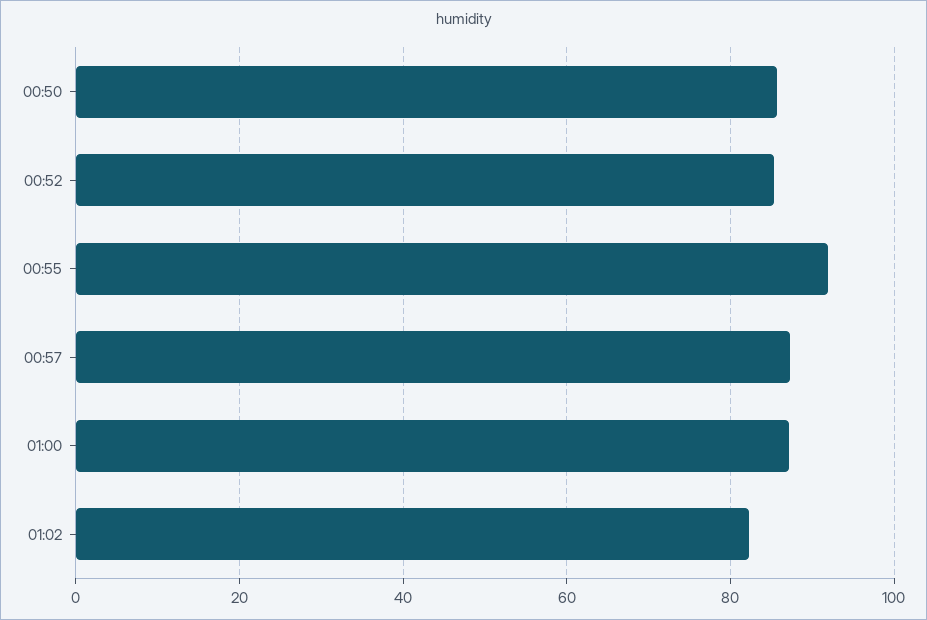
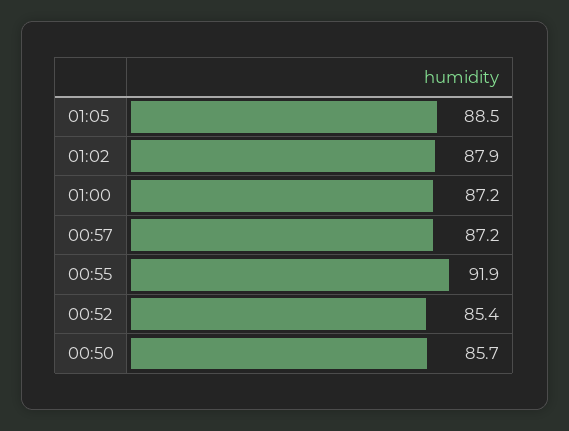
01:02: 82 -> 87.9
01:05: none -> 88.5

